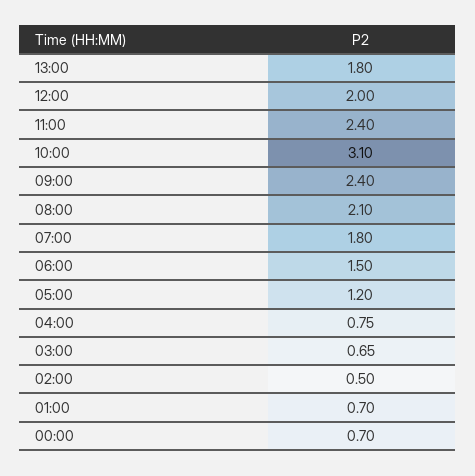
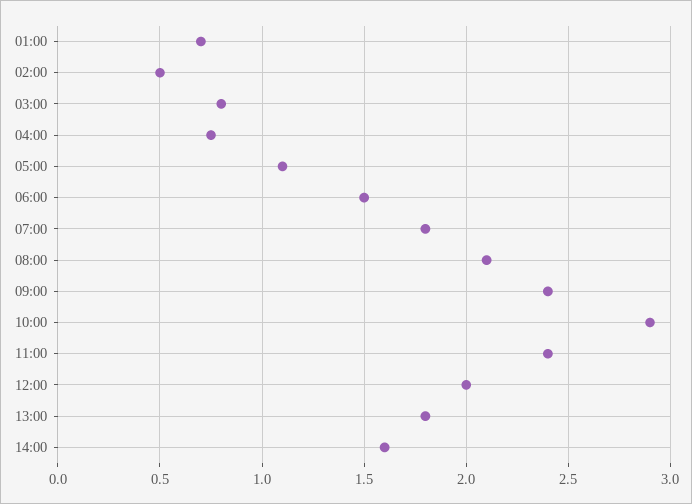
10:00: 3.1 -> 2.9
05:00: 1.2 -> 1.1
03:00: 0.65 -> 0.8
00:00: 0.7 -> none
14:00: none -> 1.6

